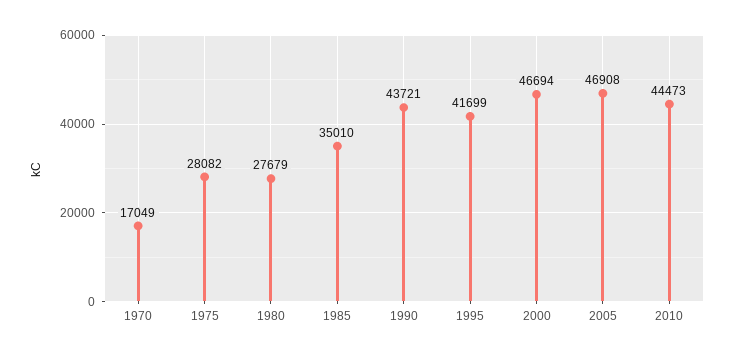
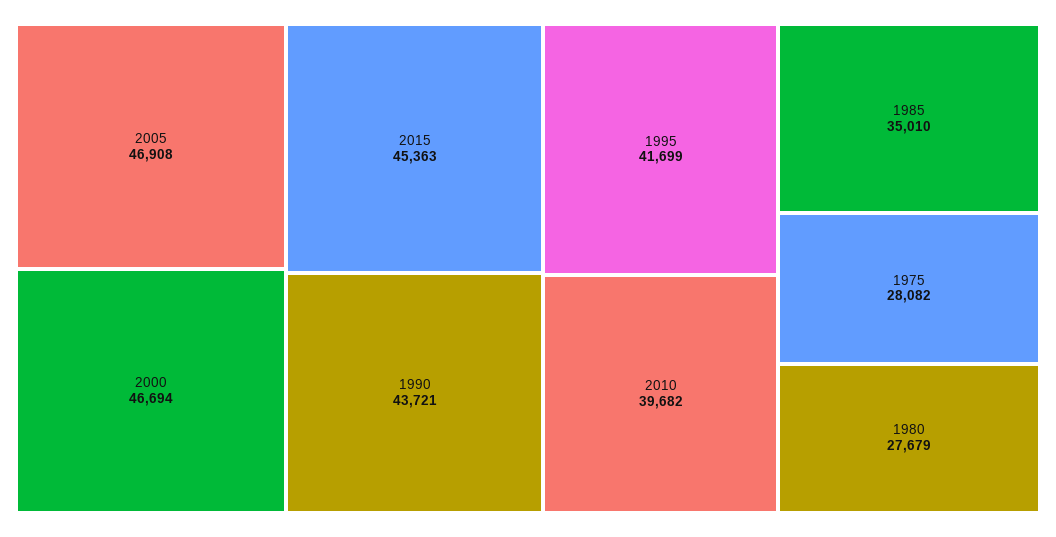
1970: 17049 -> none
2010: 44473 -> 39682
2015: none -> 45363

